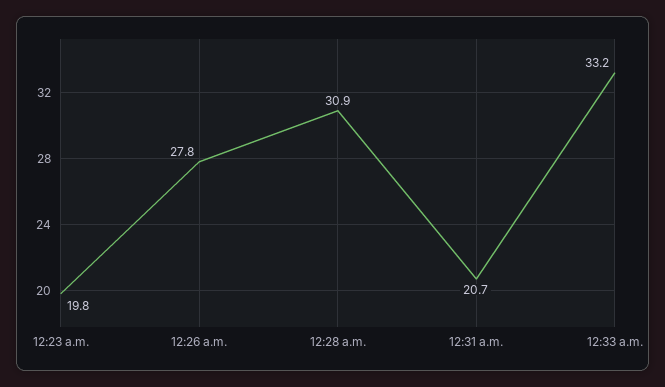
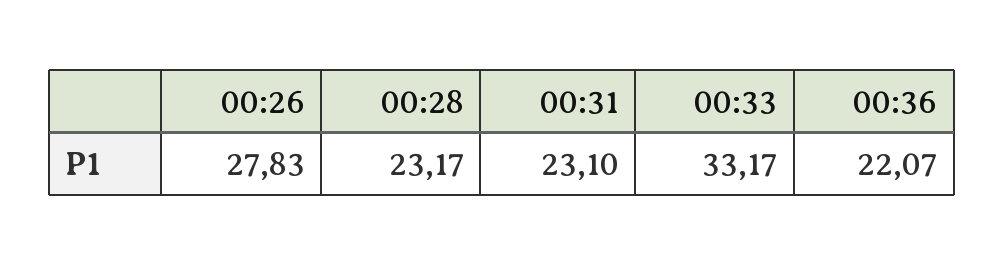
12:23 a.m.: 19.8 -> none
12:28 a.m.: 30.9 -> 23.17
12:31 a.m.: 20.7 -> 23.1
00:36: none -> 22.07

